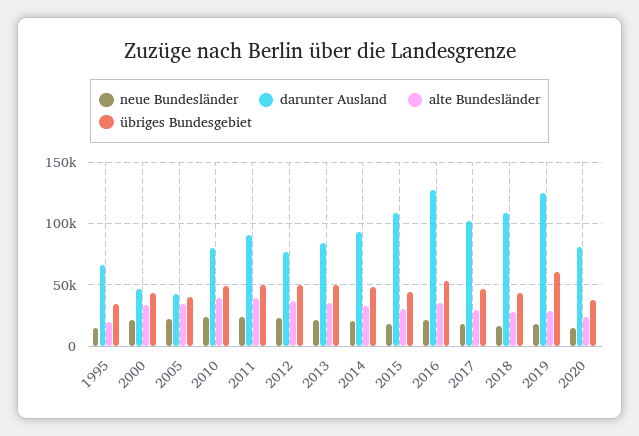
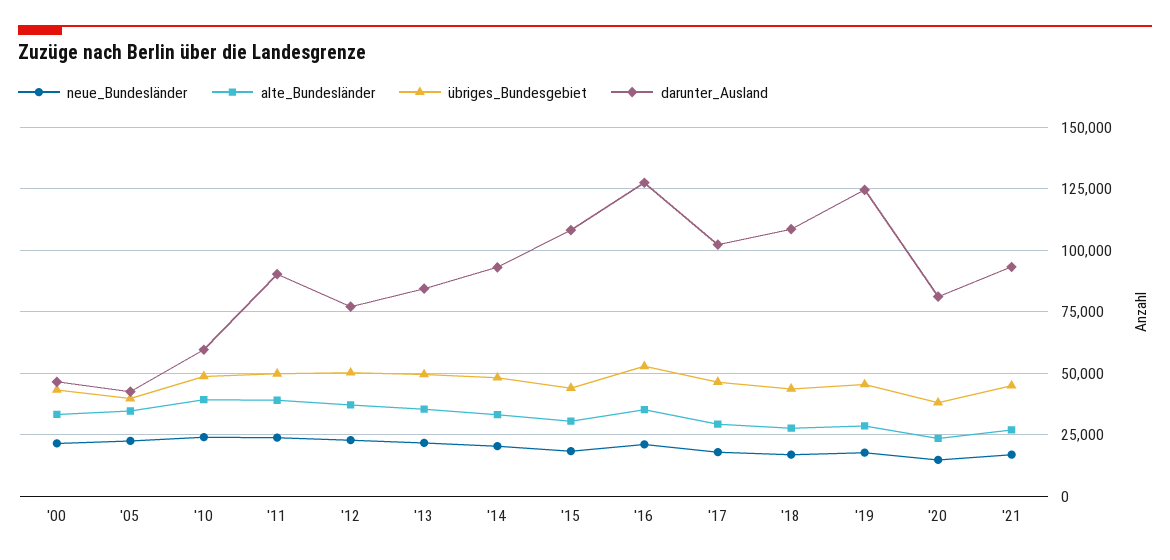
neue Bundesländer, 1995: 15000 -> none
darunter Ausland, 1995: 65000 -> none
alte Bundesländer, 1995: 20000 -> none
übriges Bundesgebiet, 1995: 35000 -> none
darunter Ausland, 2010: 80000 -> 60000
übriges Bundesgebiet, 2019: 60000 -> 45000
neue Bundesländer, '21: none -> 17500
alte Bundesländer, '21: none -> 27500
übriges Bundesgebiet, '21: none -> 45000
darunter Ausland, '21: none -> 92500

